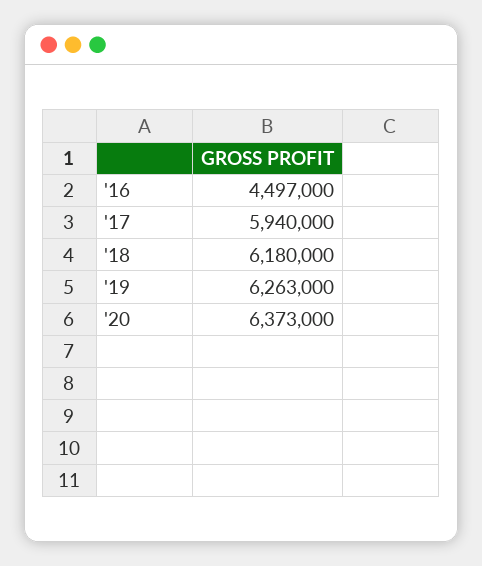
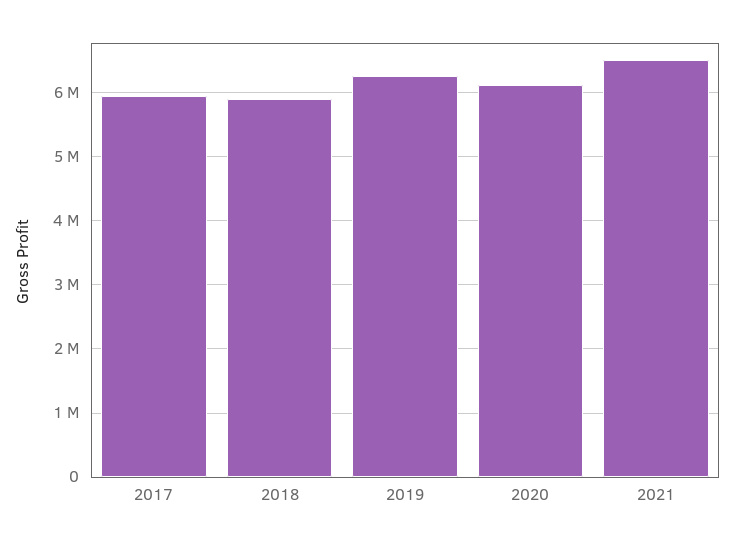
'16: 4497000 -> none
'18: 6180000 -> 5900000
'20: 6373000 -> 6100000
2021: none -> 6500000

